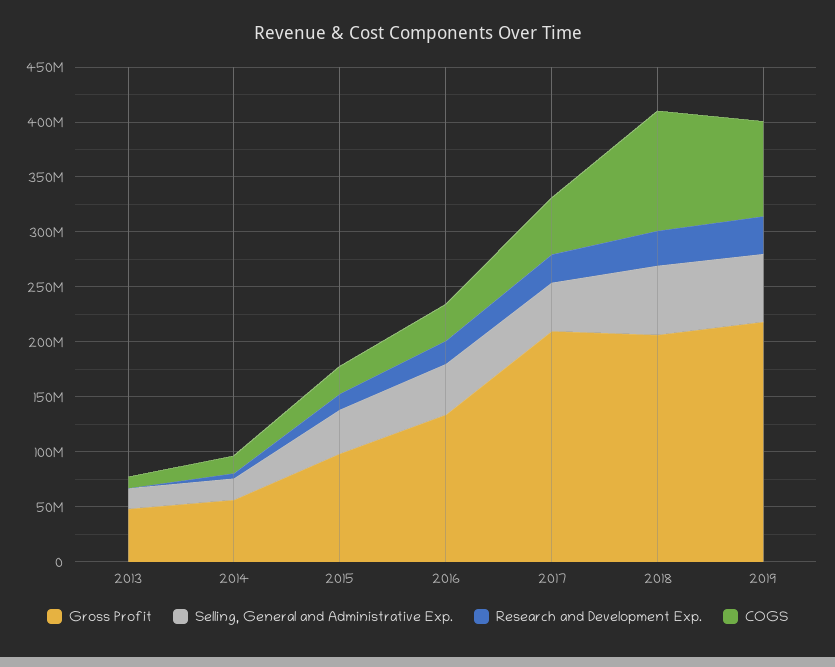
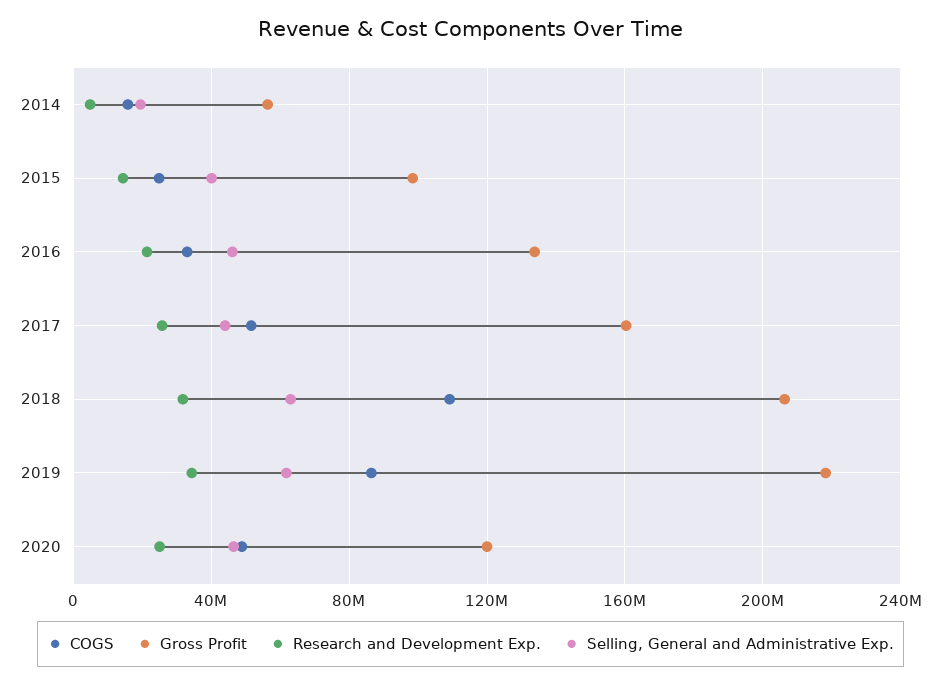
Gross Profit, 2013: 50000000 -> none
Selling, General and Administrative Exp., 2013: 20000000 -> none
Research and Development Exp., 2013: 0 -> none
COGS, 2013: 10000000 -> none
Gross Profit, 2017: 210000000 -> 160000000
COGS, 2020: none -> 50000000
Gross Profit, 2020: none -> 120000000
Research and Development Exp., 2020: none -> 25000000
Selling, General and Administrative Exp., 2020: none -> 45000000

